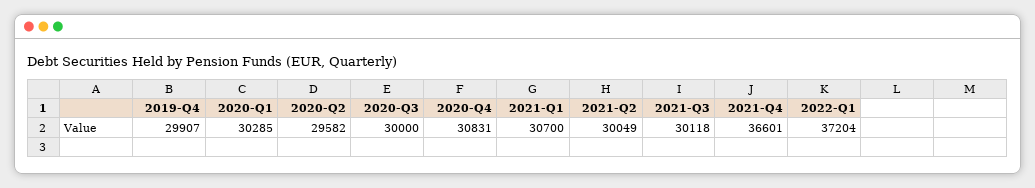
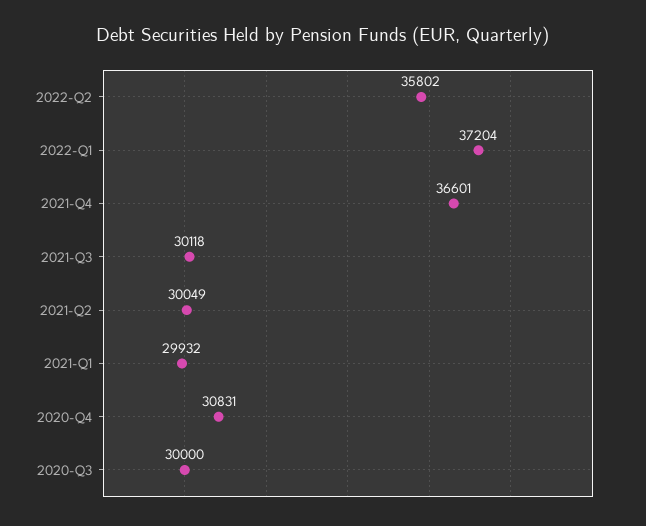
2019-Q4: 29907 -> none
2020-Q1: 30285 -> none
2020-Q2: 29582 -> none
2021-Q1: 30700 -> 29932
2022-Q2: none -> 35802

